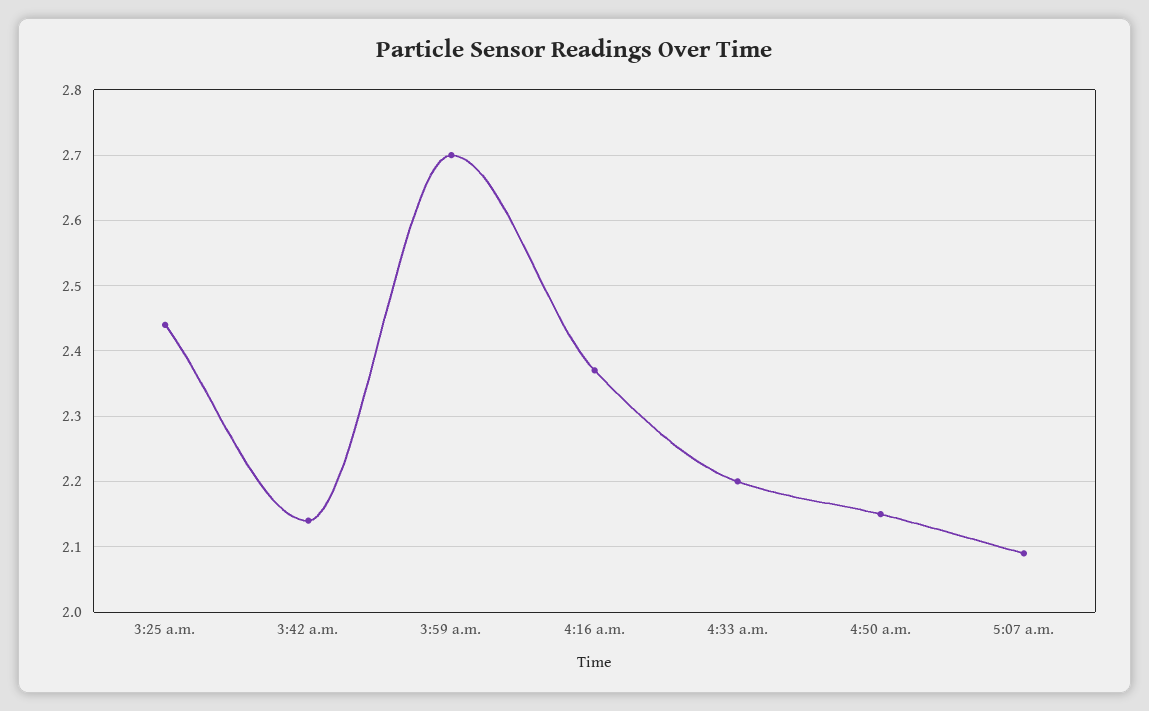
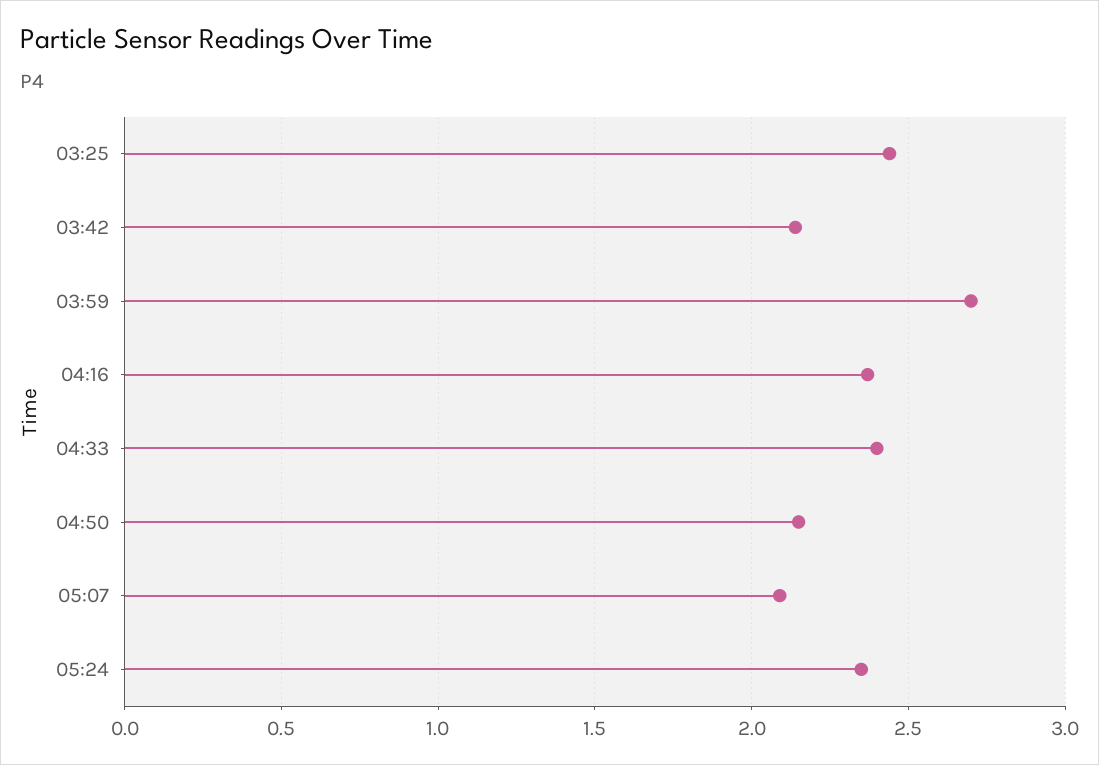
4:33 a.m.: 2.2 -> 2.4
05:24: none -> 2.35

